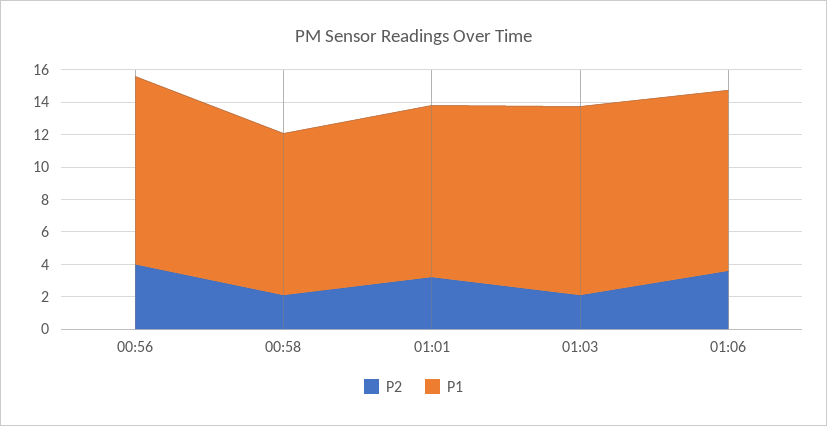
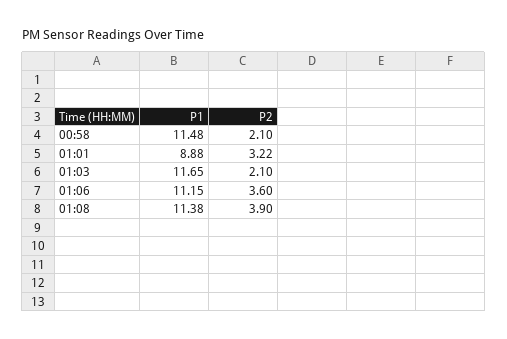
P2, 00:56: 4 -> none
P1, 00:56: 11.5 -> none
P1, 00:58: 10 -> 11.48
P1, 01:01: 10.5 -> 8.88
P1, 01:08: none -> 11.38
P2, 01:08: none -> 3.9

